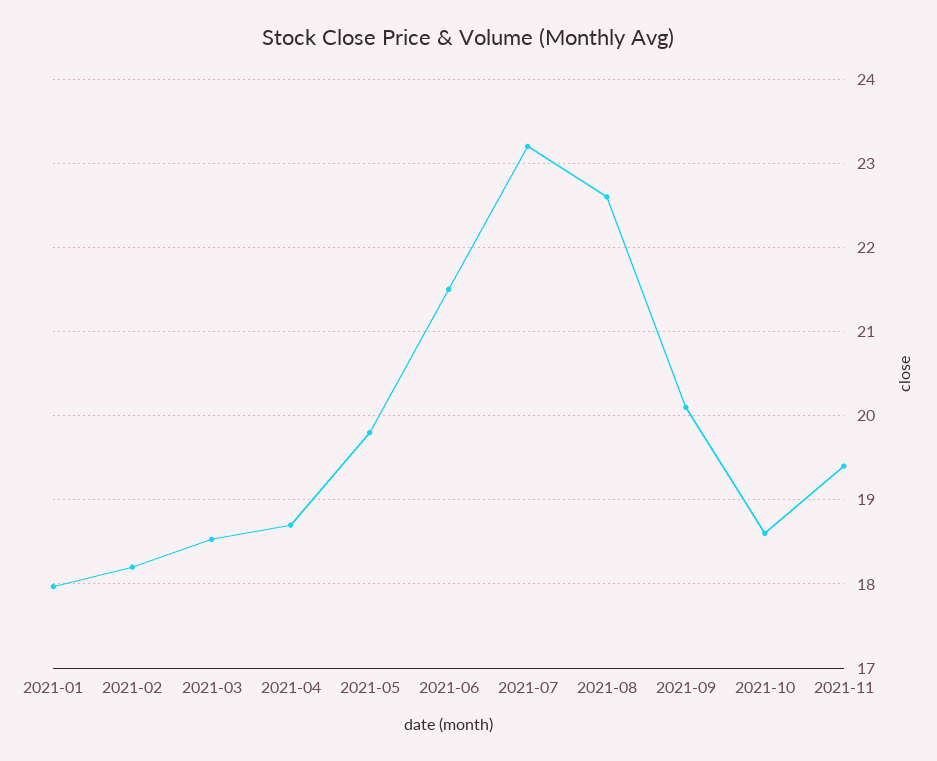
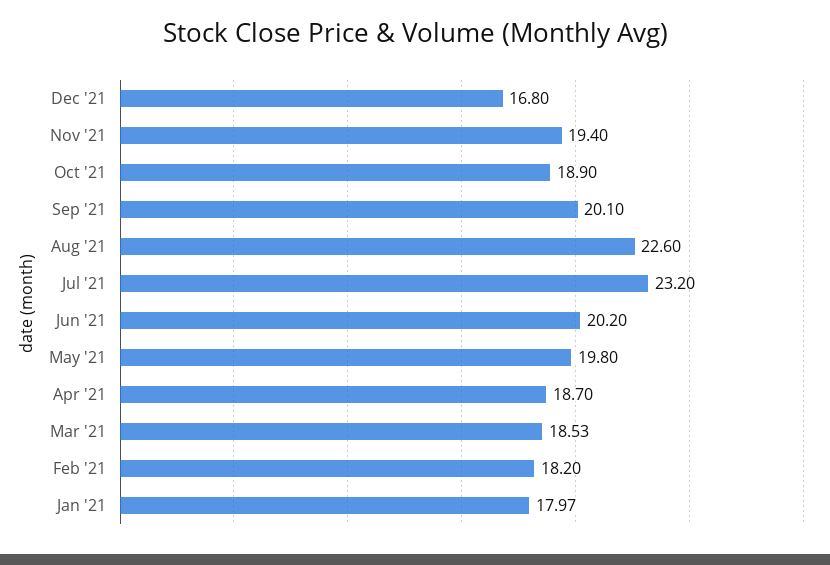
2021-06: 21.5 -> 20.2
2021-10: 18.6 -> 18.9
Dec '21: none -> 16.8

